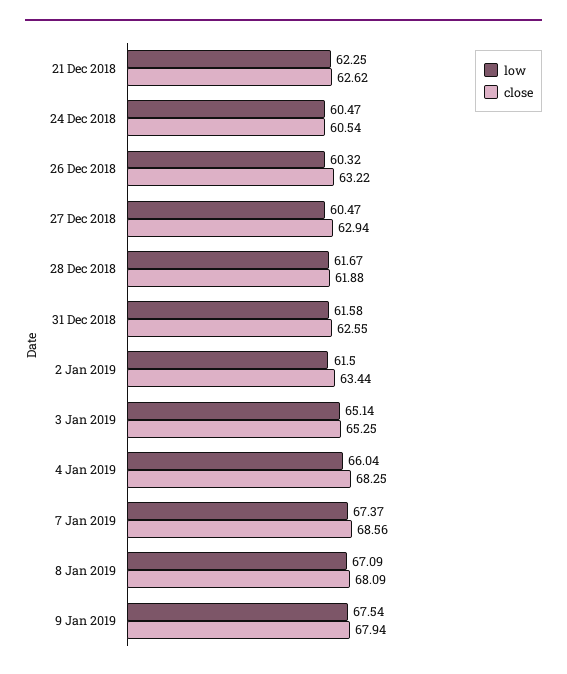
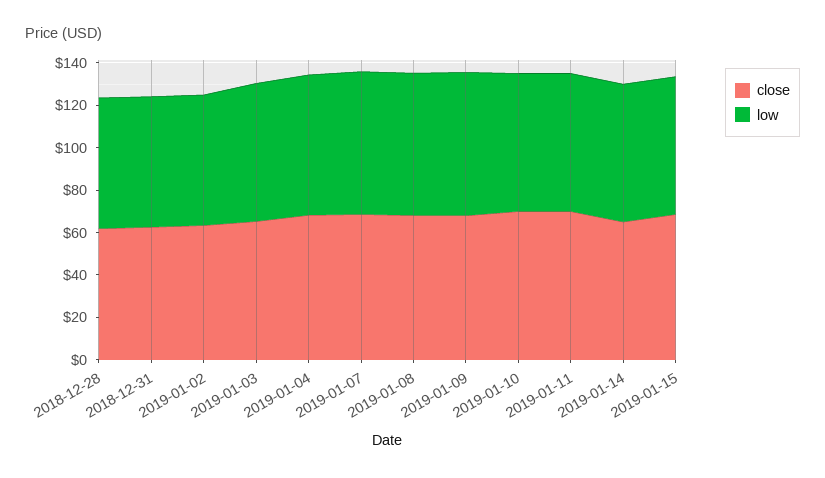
low, 21 Dec 2018: 62.25 -> none
close, 21 Dec 2018: 62.62 -> none
low, 24 Dec 2018: 60.47 -> none
close, 24 Dec 2018: 60.54 -> none
low, 26 Dec 2018: 60.32 -> none
close, 26 Dec 2018: 63.22 -> none
low, 27 Dec 2018: 60.47 -> none
close, 27 Dec 2018: 62.94 -> none
close, 2019-01-10: none -> 70
low, 2019-01-10: none -> 65
close, 2019-01-11: none -> 70
low, 2019-01-11: none -> 65
close, 2019-01-14: none -> 65
low, 2019-01-14: none -> 65
close, 2019-01-15: none -> 70
low, 2019-01-15: none -> 65

